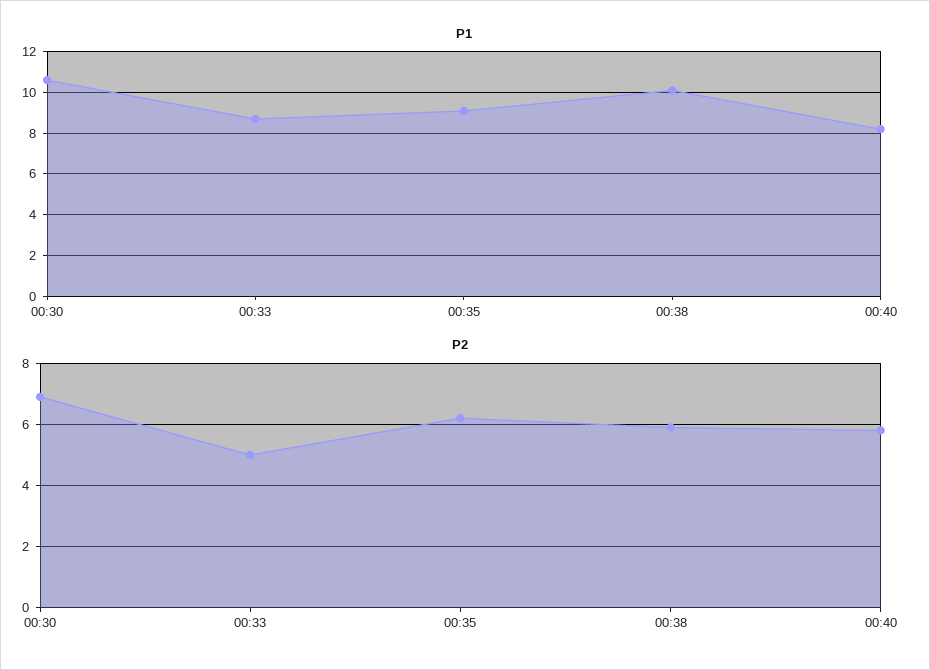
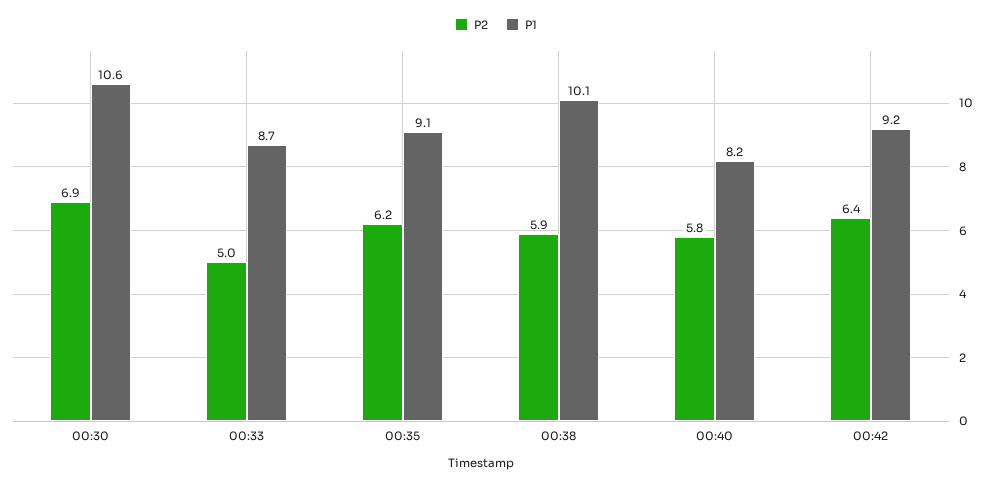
P2, 00:42: none -> 6.4
P1, 00:42: none -> 9.2

